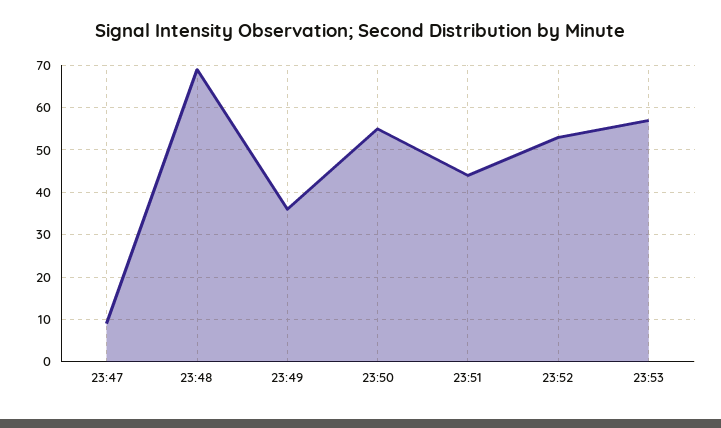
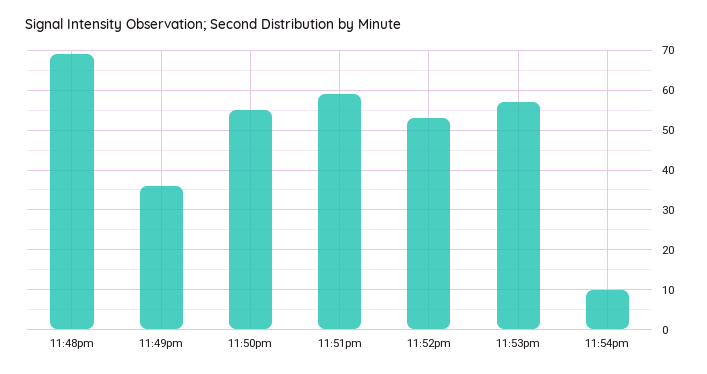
23:47: 10 -> none
23:51: 45 -> 60
11:54pm: none -> 10

